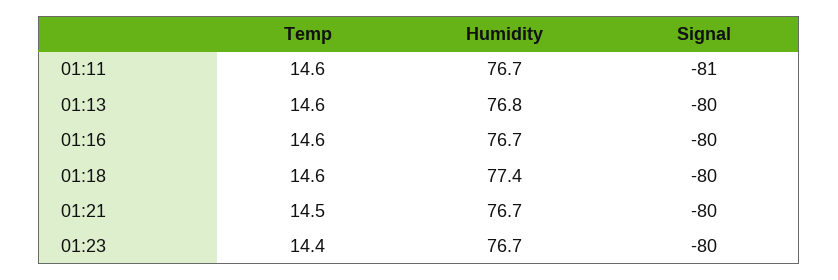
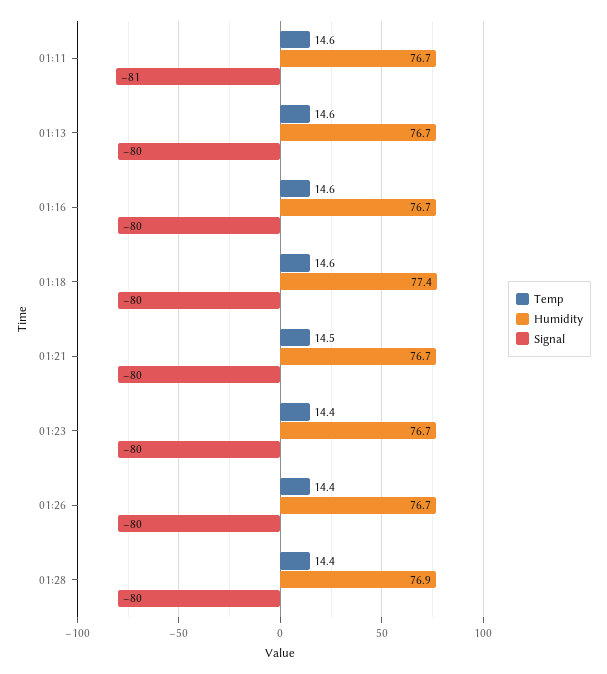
Humidity, 01:13: 76.8 -> 76.7
Temp, 01:26: none -> 14.4
Humidity, 01:26: none -> 76.7
Signal, 01:26: none -> -80
Temp, 01:28: none -> 14.4
Humidity, 01:28: none -> 76.9
Signal, 01:28: none -> -80

